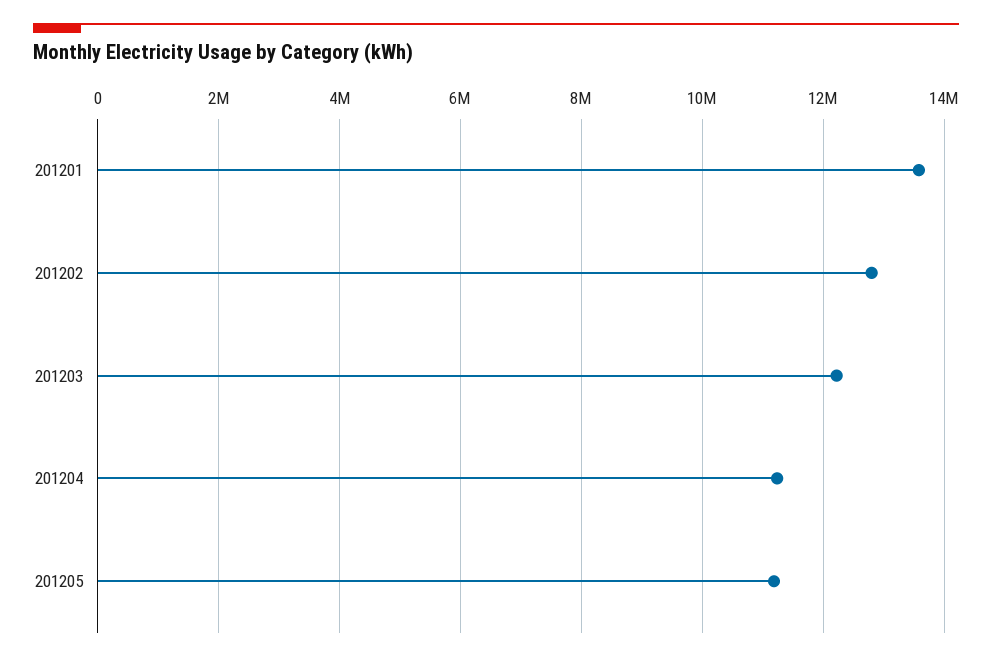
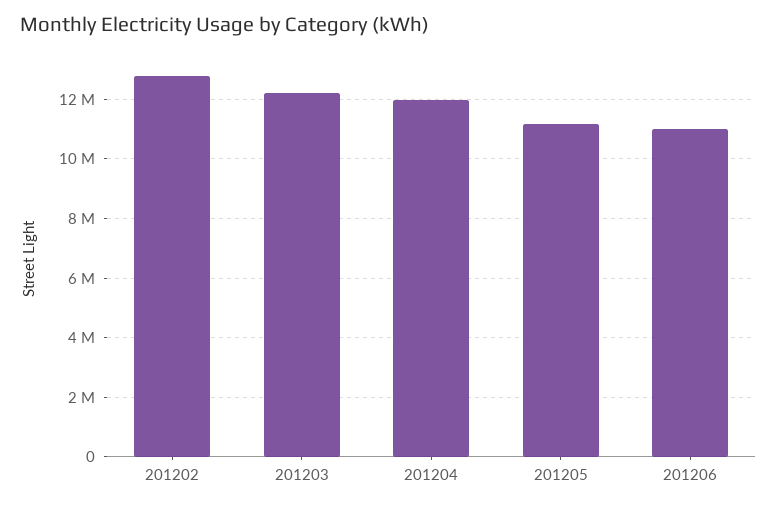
201201: 13600000 -> none
201204: 11200000 -> 12000000
201206: none -> 11000000

